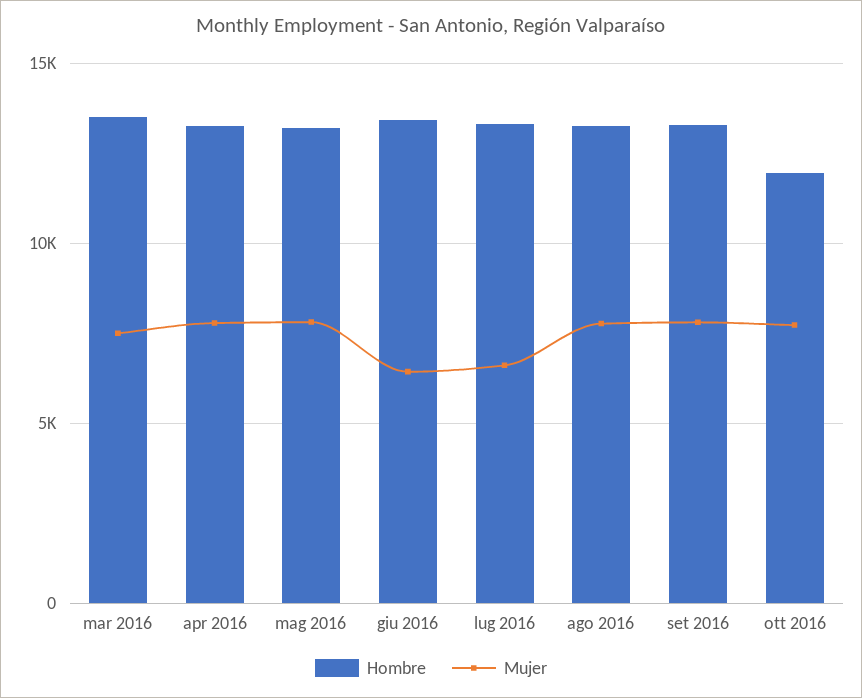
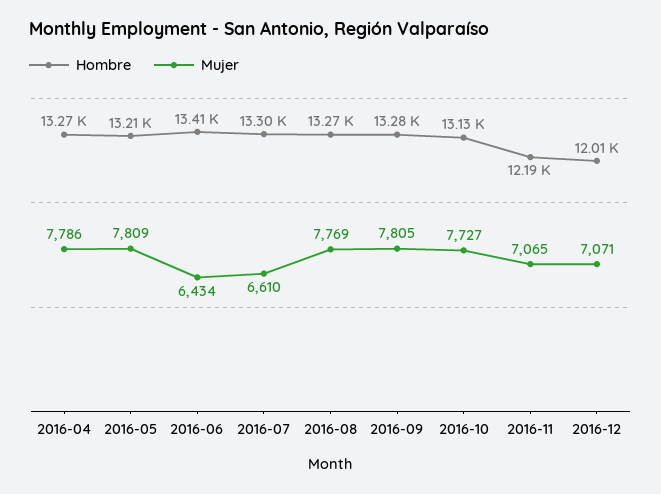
Hombre, mar 2016: 13500 -> none
Mujer, mar 2016: 7500 -> none
Hombre, ott 2016: 12000 -> 13130
Hombre, 2016-11: none -> 12190
Mujer, 2016-11: none -> 7065
Hombre, 2016-12: none -> 12010
Mujer, 2016-12: none -> 7071

